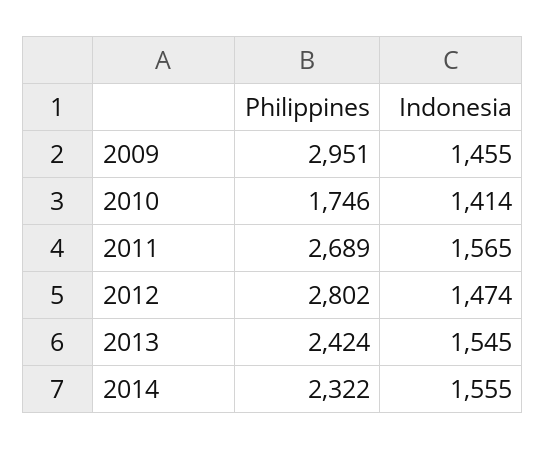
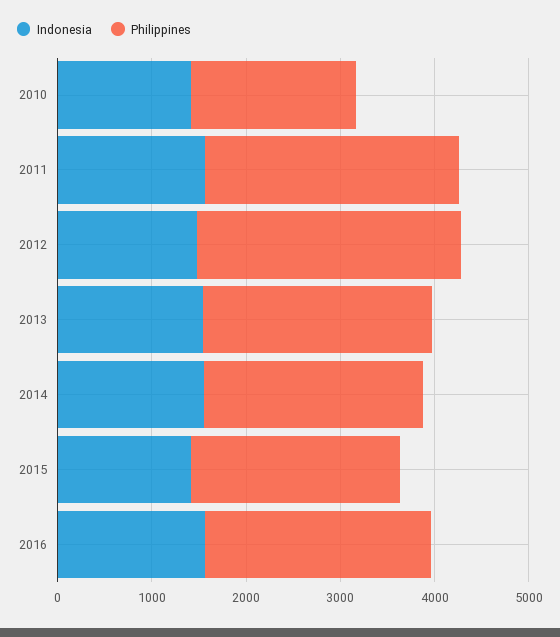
Philippines, 2009: 2951 -> none
Indonesia, 2009: 1455 -> none
Indonesia, 2015: none -> 1400
Philippines, 2015: none -> 2200
Indonesia, 2016: none -> 1600
Philippines, 2016: none -> 2400

